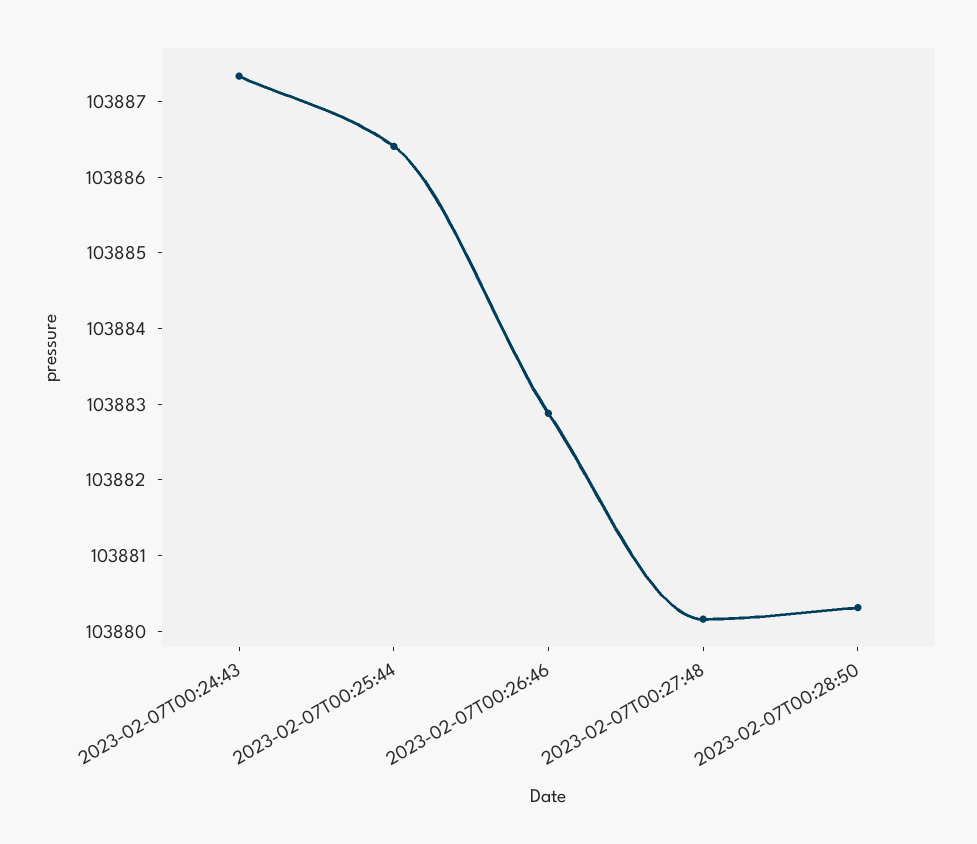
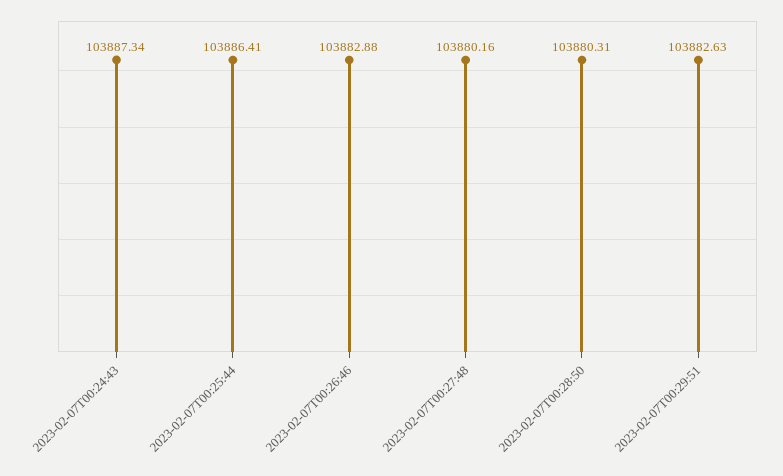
2023-02-07T00:29:51: none -> 103882.63

